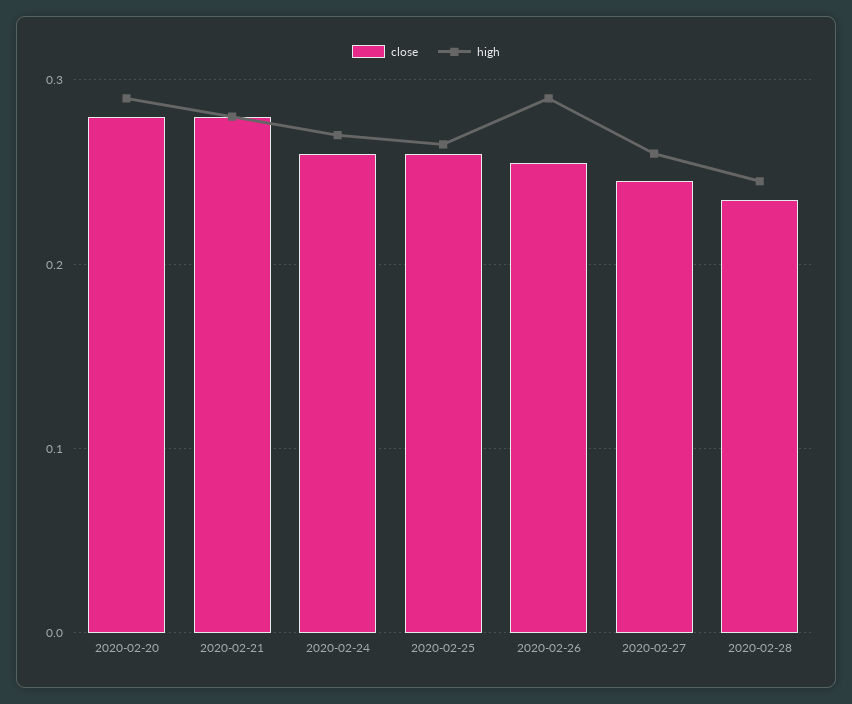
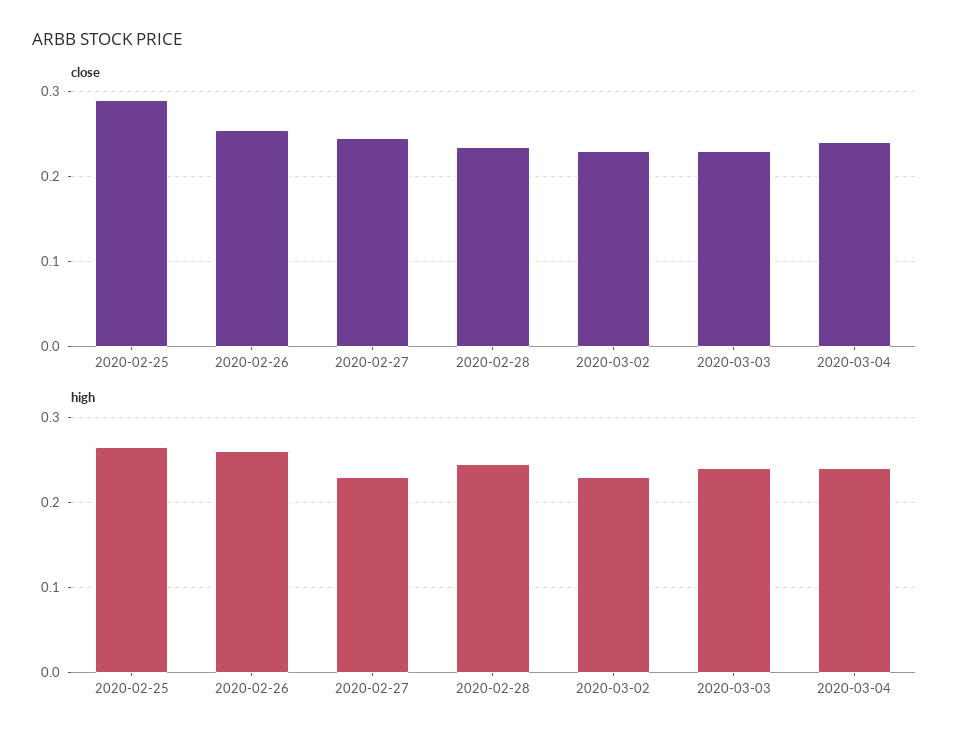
close, 2020-02-20: 0.28 -> none
high, 2020-02-20: 0.29 -> none
close, 2020-02-21: 0.28 -> none
high, 2020-02-21: 0.28 -> none
close, 2020-02-24: 0.26 -> none
high, 2020-02-24: 0.27 -> none
close, 2020-02-25: 0.26 -> 0.29
high, 2020-02-26: 0.29 -> 0.26
high, 2020-02-27: 0.26 -> 0.23
close, 2020-03-02: none -> 0.23
close, 2020-03-03: none -> 0.23
close, 2020-03-04: none -> 0.24
high, 2020-03-02: none -> 0.23
high, 2020-03-03: none -> 0.24
high, 2020-03-04: none -> 0.24

